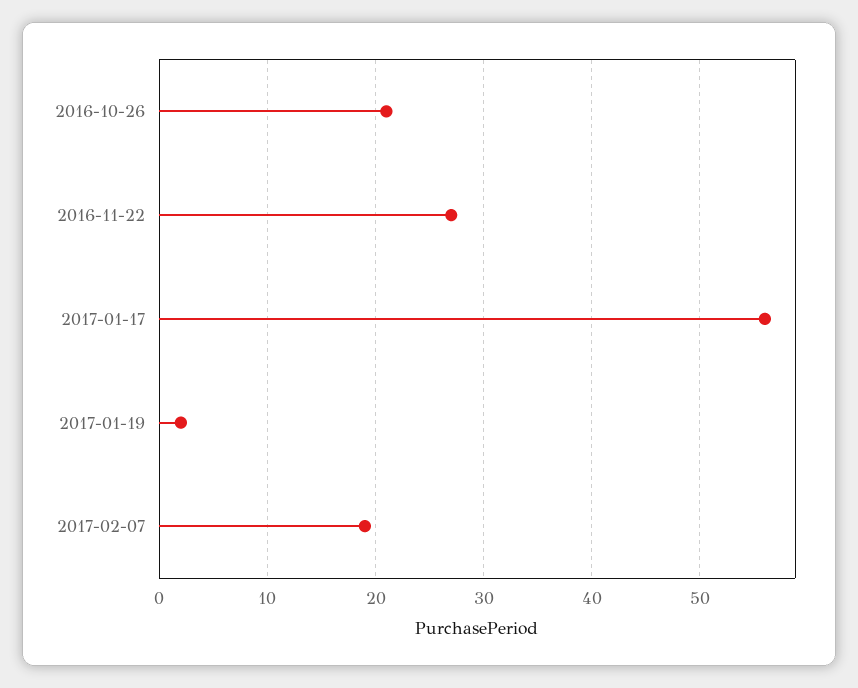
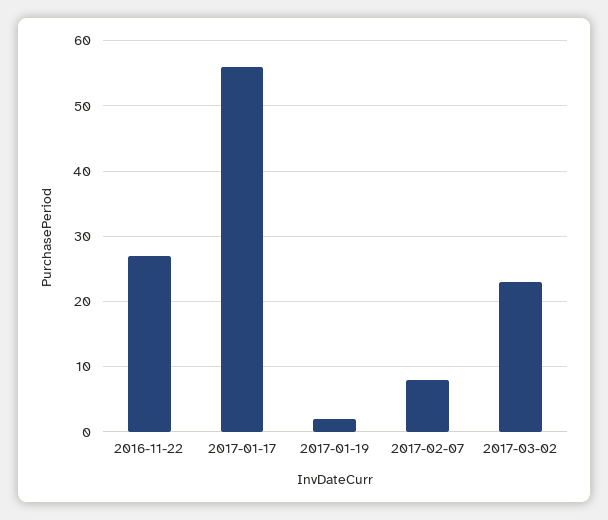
2016-10-26: 21 -> none
2017-02-07: 19 -> 8
2017-03-02: none -> 23

